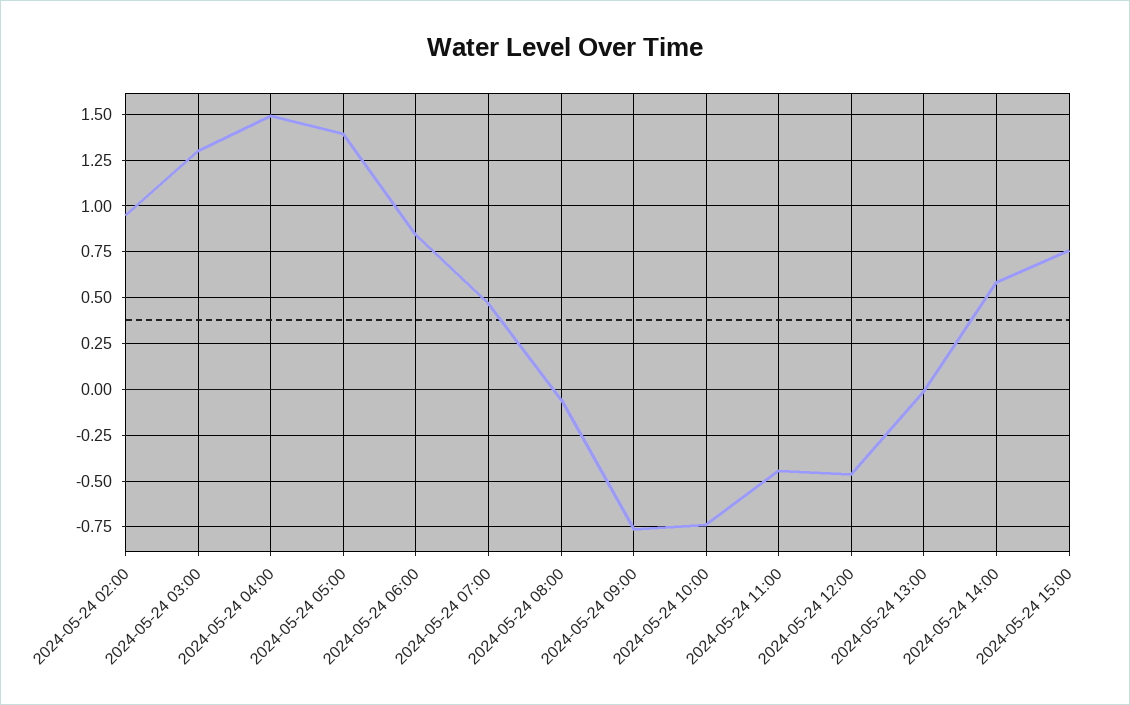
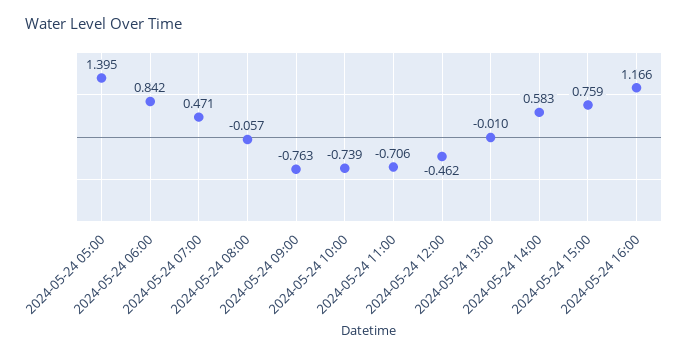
2024-05-24 02:00: 0.95 -> none
2024-05-24 03:00: 1.3 -> none
2024-05-24 04:00: 1.5 -> none
2024-05-24 11:00: -0.45 -> -0.706
2024-05-24 16:00: none -> 1.166

